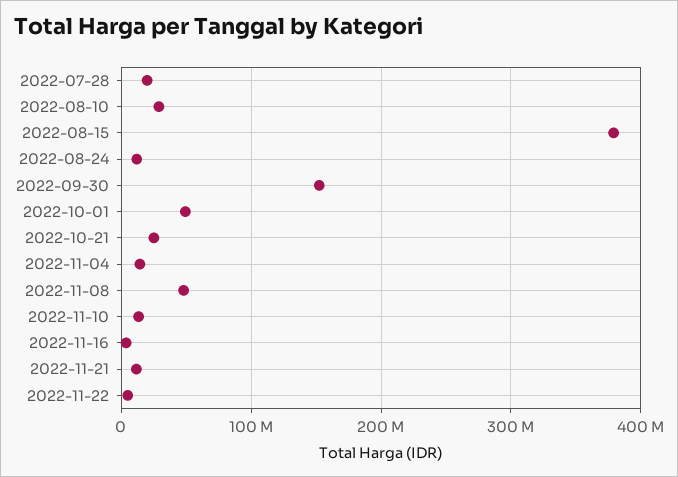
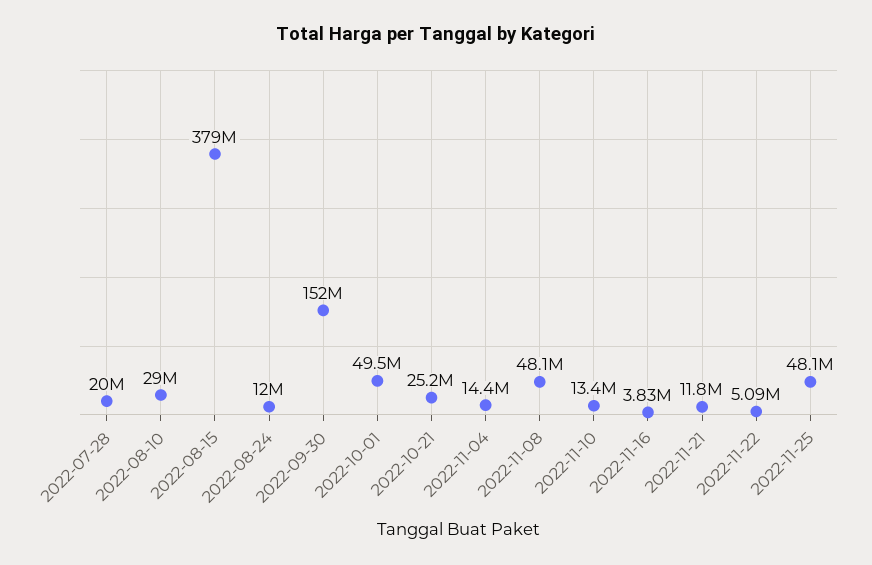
2022-11-25: none -> 48100000

